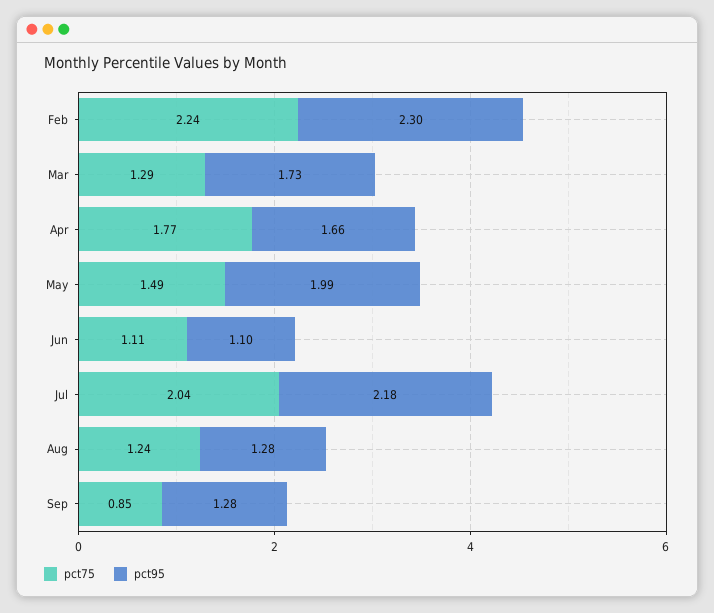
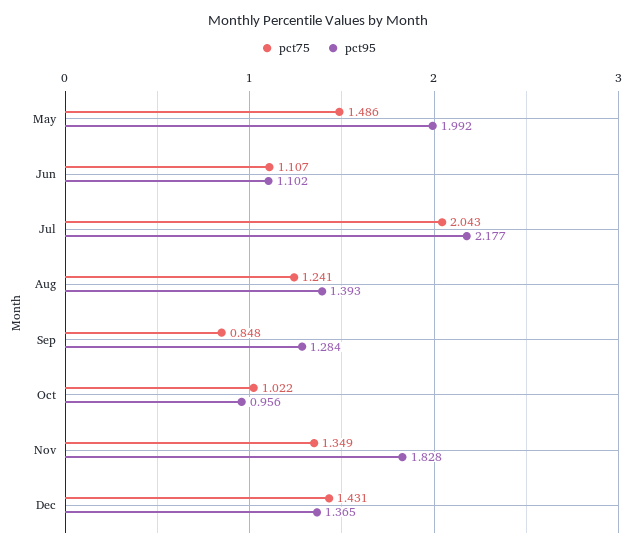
pct75, Feb: 2.24 -> none
pct95, Feb: 2.3 -> none
pct75, Mar: 1.29 -> none
pct95, Mar: 1.73 -> none
pct75, Apr: 1.77 -> none
pct95, Apr: 1.66 -> none
pct95, Aug: 1.28 -> 1.393
pct75, Oct: none -> 1.022
pct95, Oct: none -> 0.956
pct75, Nov: none -> 1.349
pct95, Nov: none -> 1.828
pct75, Dec: none -> 1.431
pct95, Dec: none -> 1.365

